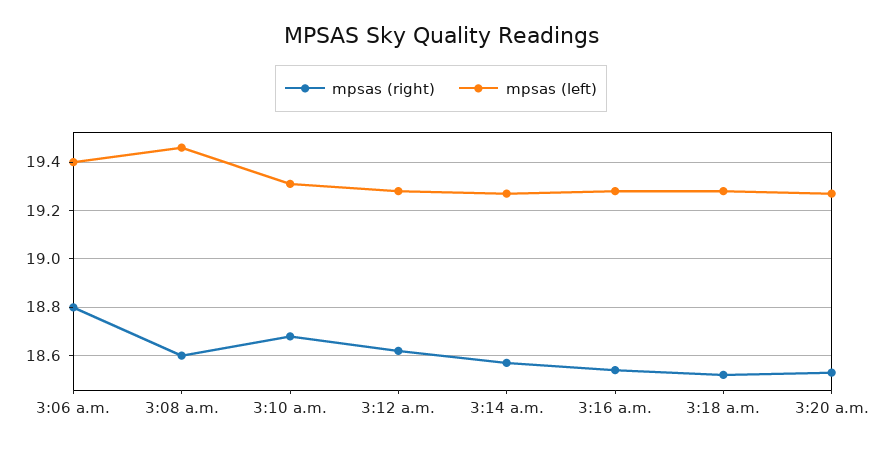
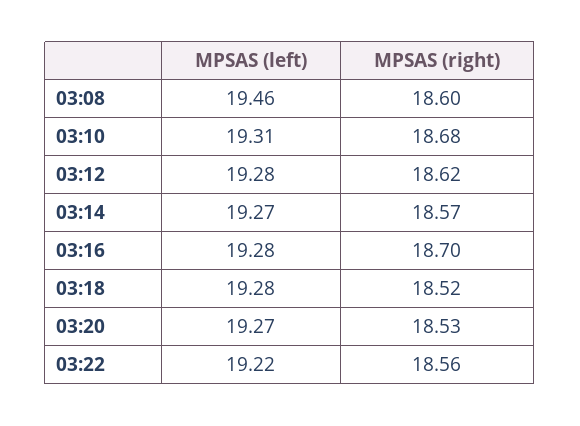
mpsas (right), 3:06 a.m.: 18.8 -> none
mpsas (left), 3:06 a.m.: 19.4 -> none
mpsas (right), 3:16 a.m.: 18.55 -> 18.7
mpsas (left), 03:22: none -> 19.22
mpsas (right), 03:22: none -> 18.56

